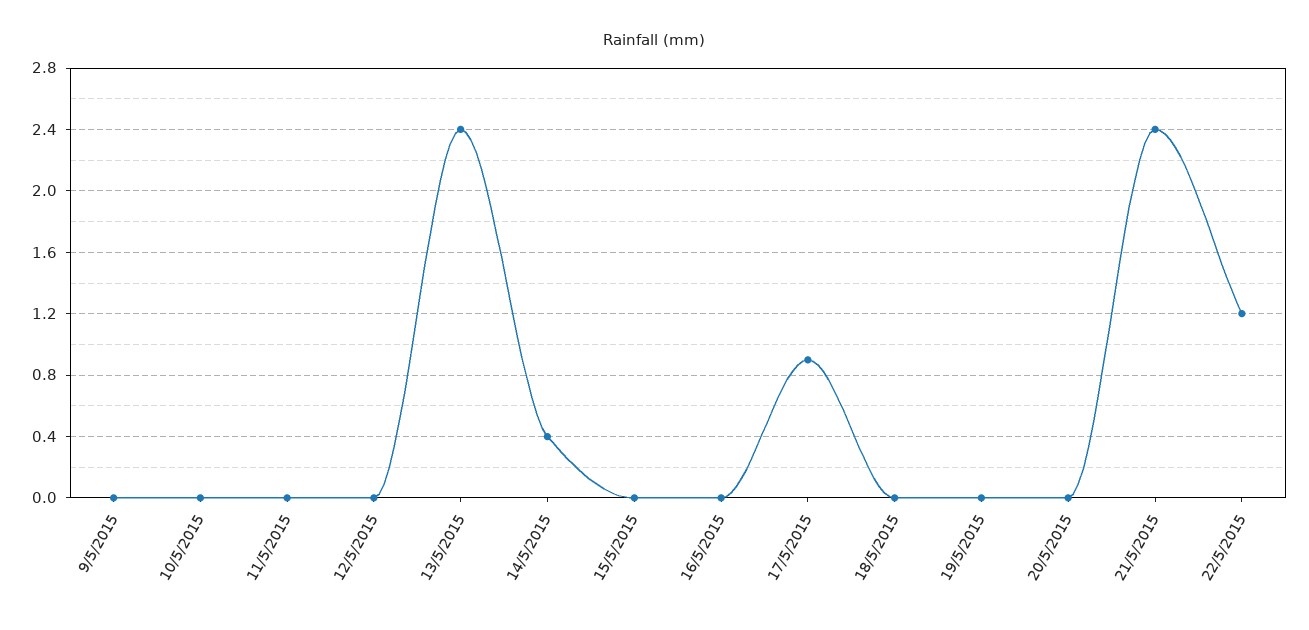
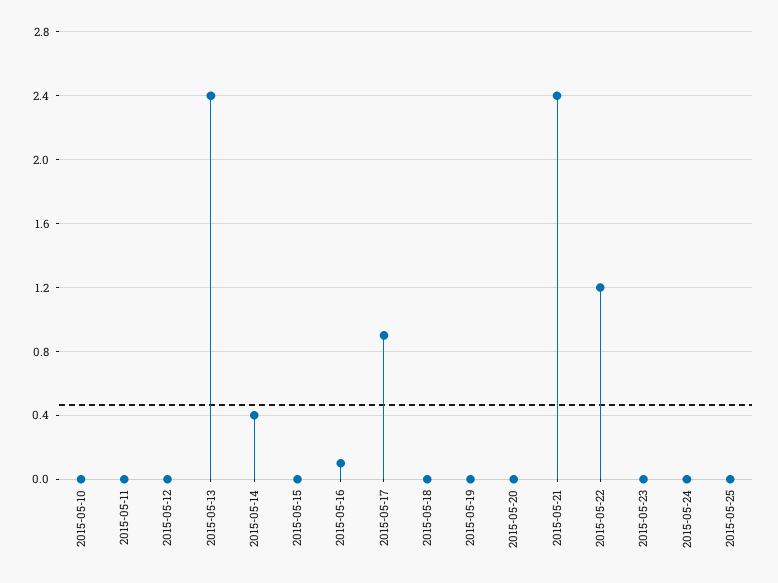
9/5/2015: 0 -> none
16/5/2015: 0 -> 0.1
2015-05-23: none -> 0
2015-05-24: none -> 0
2015-05-25: none -> 0

